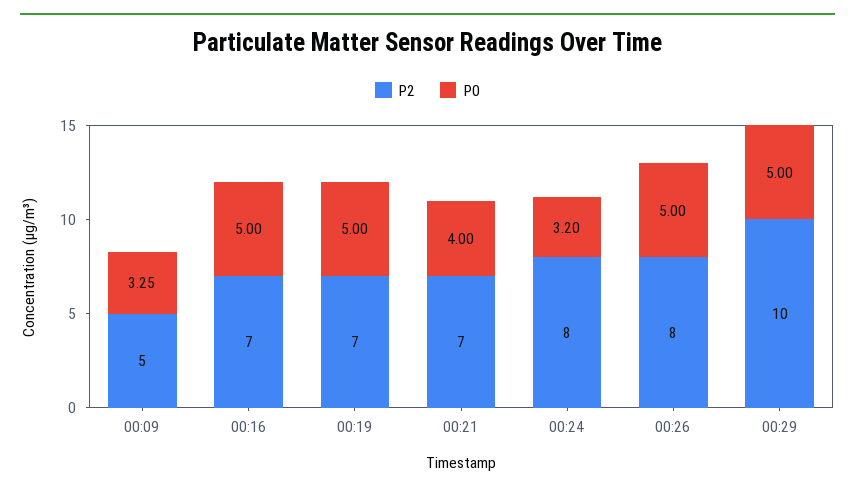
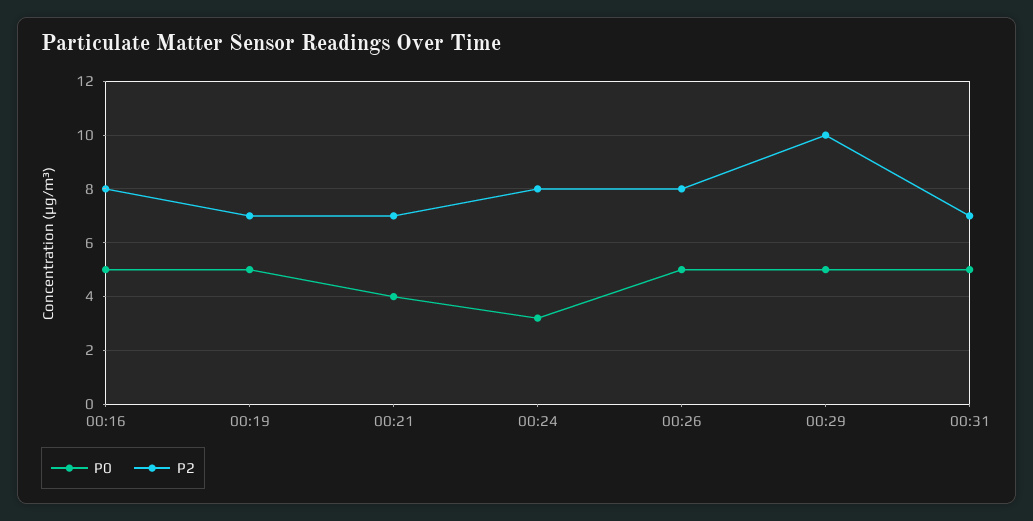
P2, 00:09: 5 -> none
P0, 00:09: 3.25 -> none
P2, 00:16: 7 -> 8
P0, 00:31: none -> 5
P2, 00:31: none -> 7

